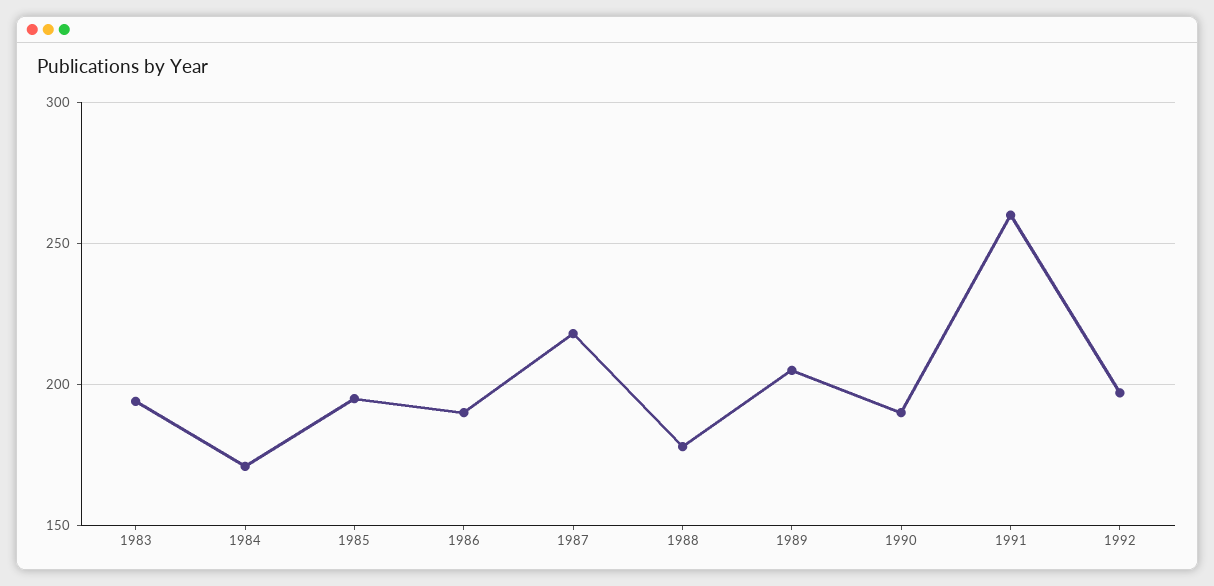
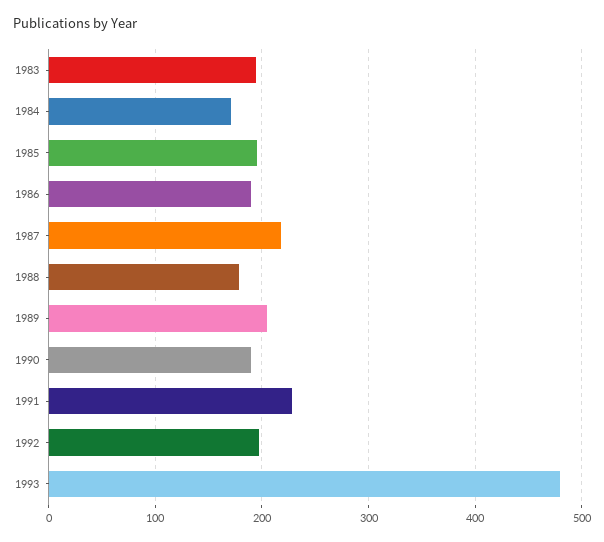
1991: 260 -> 230
1993: none -> 480

